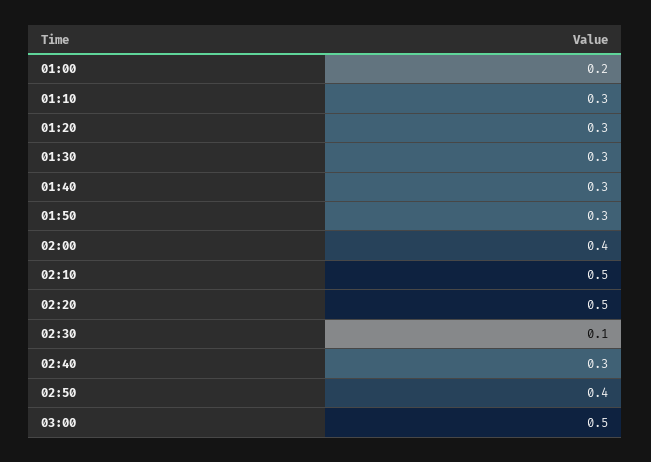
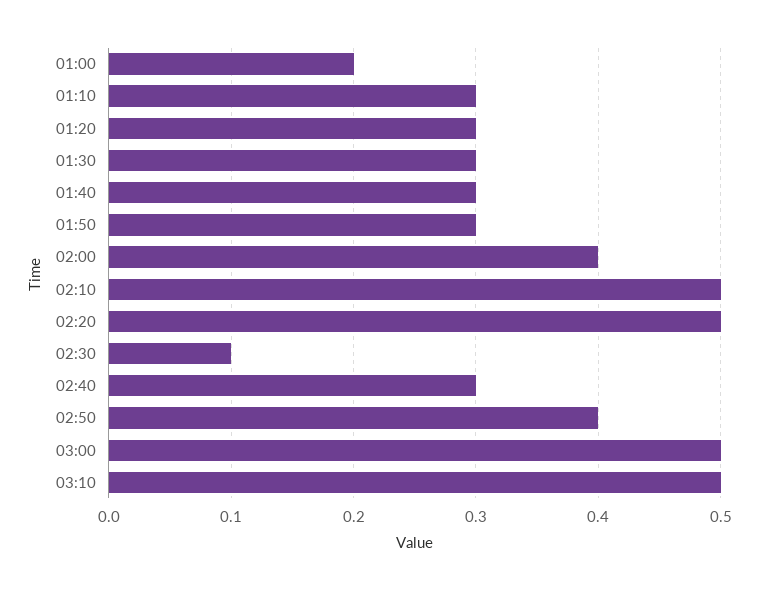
03:10: none -> 0.5

